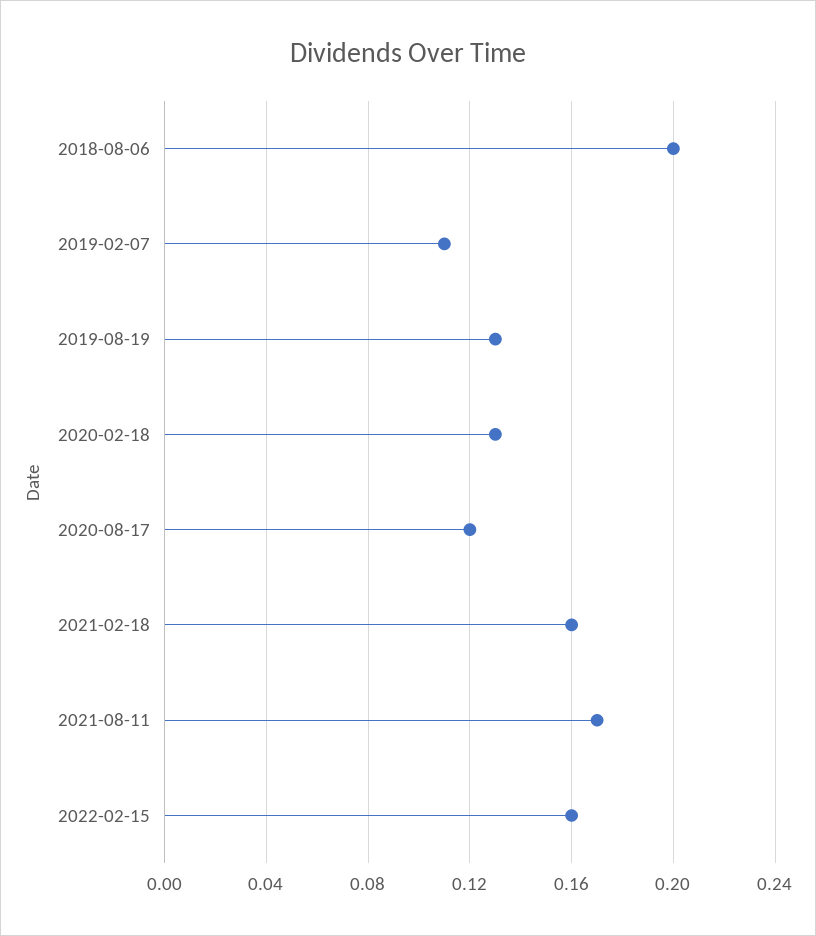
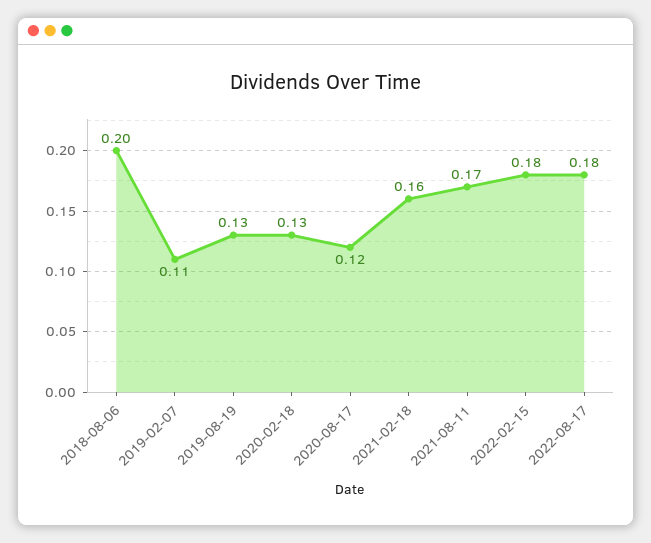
2022-02-15: 0.16 -> 0.18
2022-08-17: none -> 0.18

